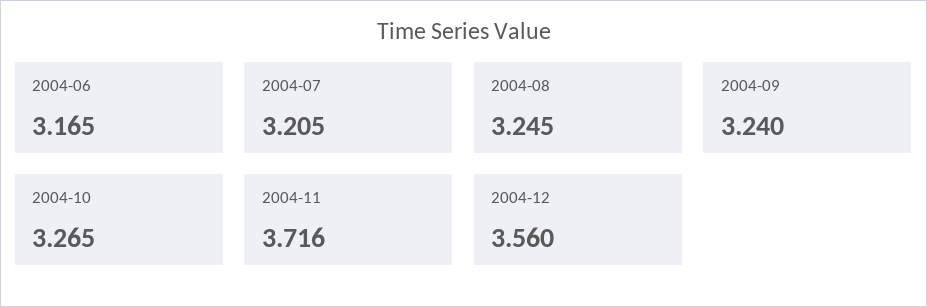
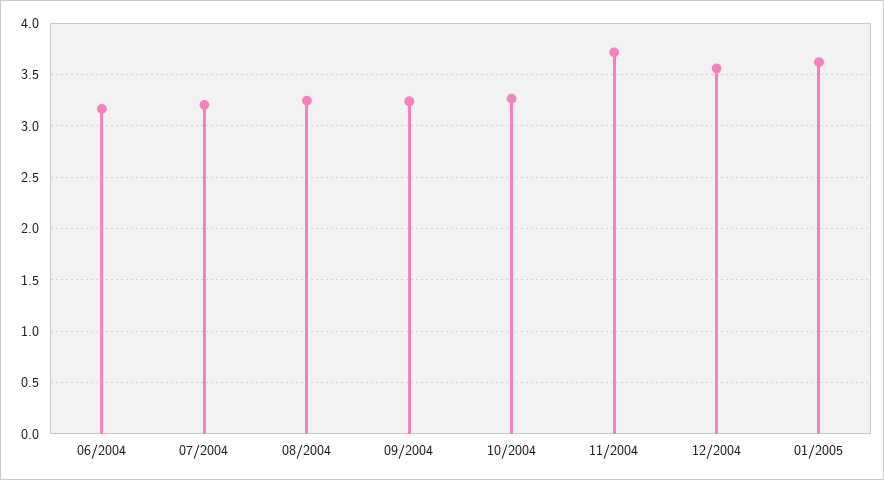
01/2005: none -> 3.6

